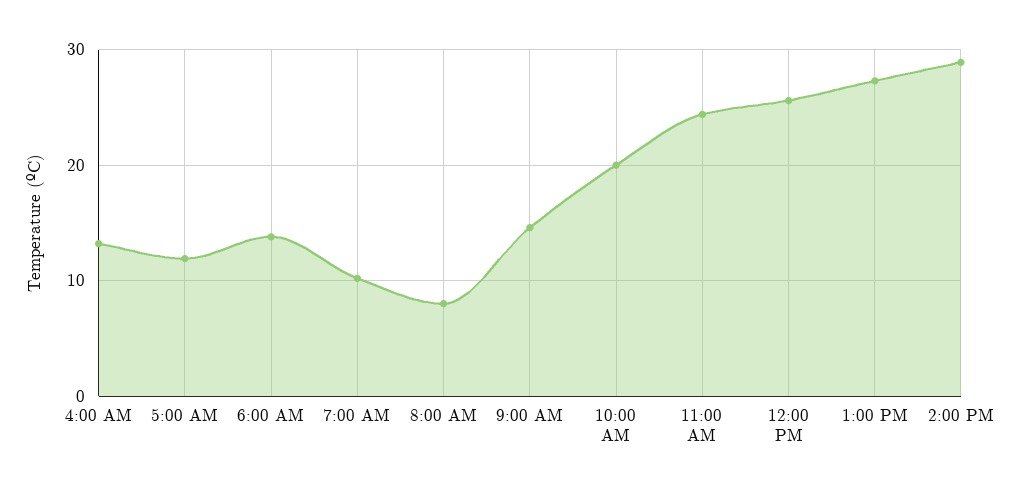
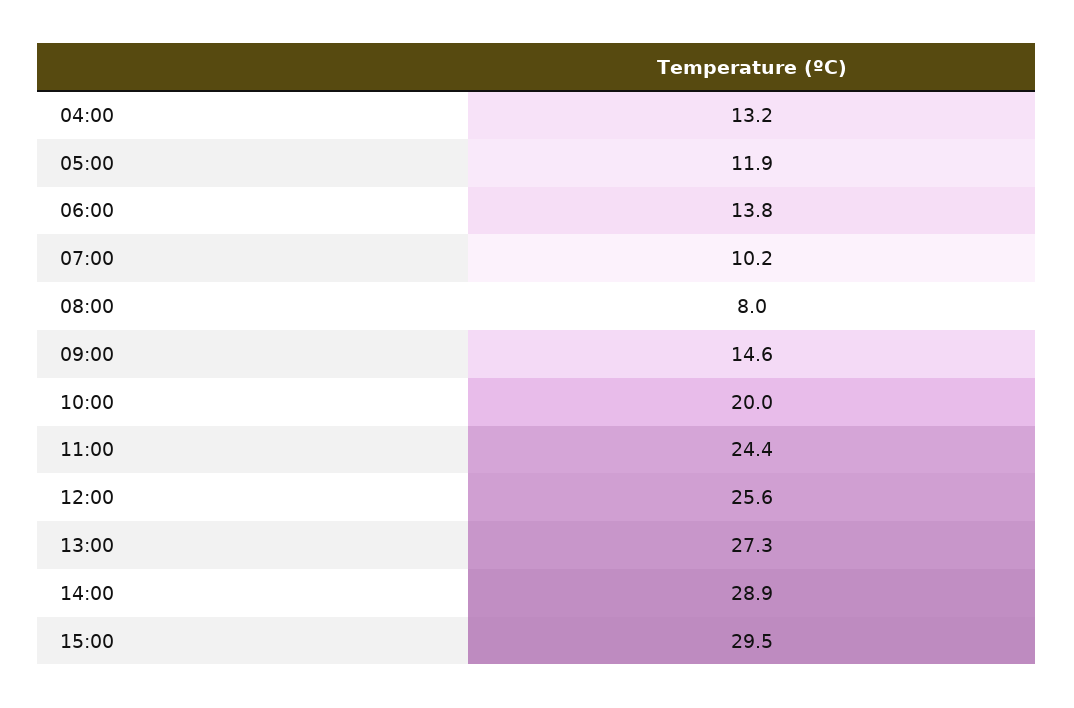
15:00: none -> 29.5

